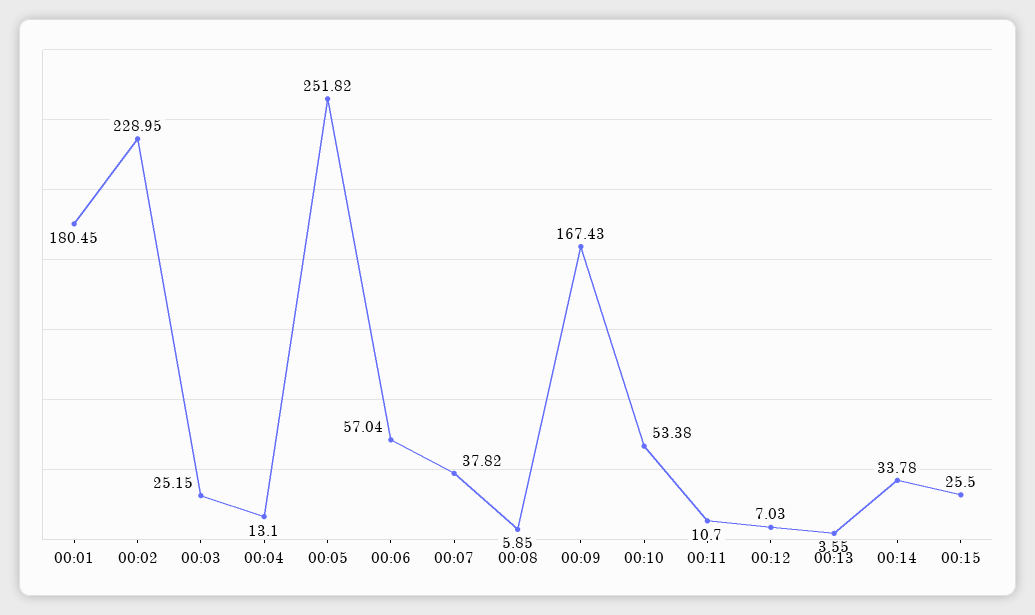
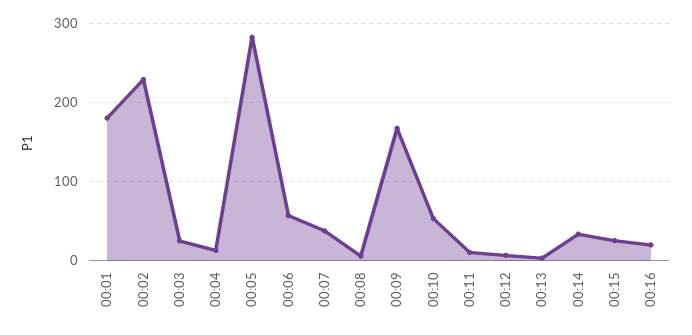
00:05: 251.82 -> 280
00:16: none -> 20

